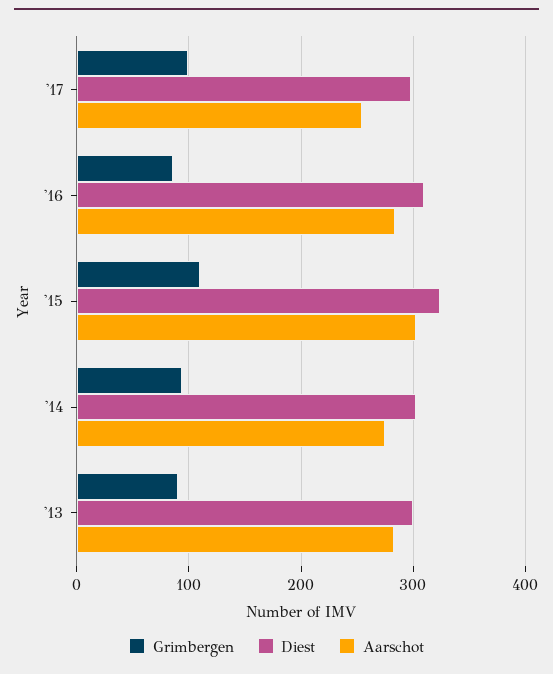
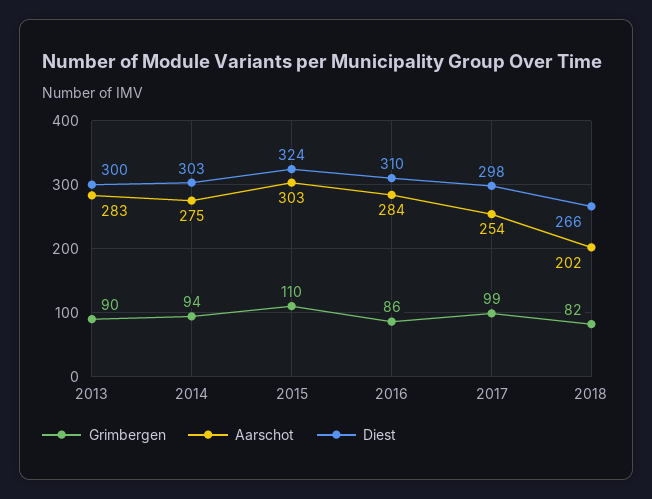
Grimbergen, 2018: none -> 82
Aarschot, 2018: none -> 202
Diest, 2018: none -> 266

